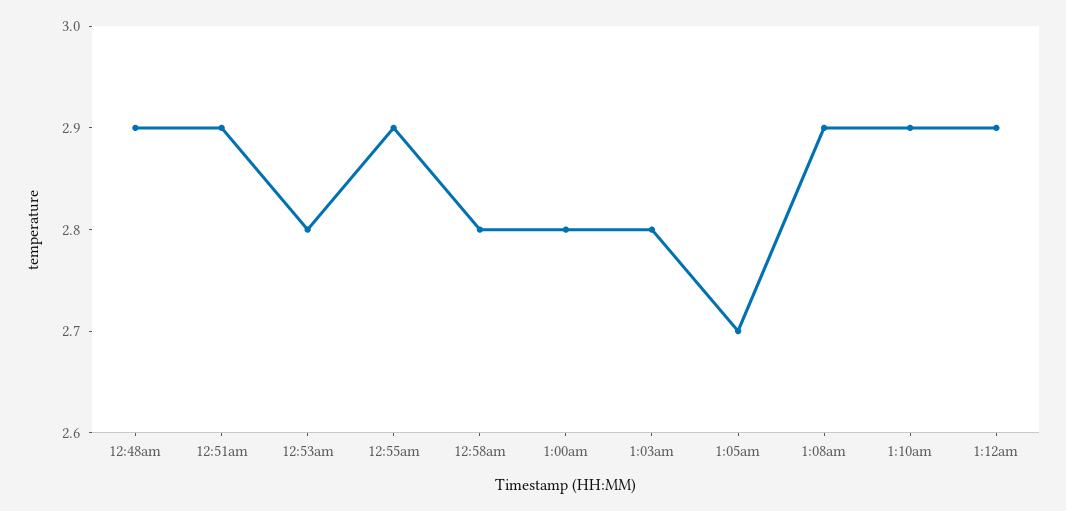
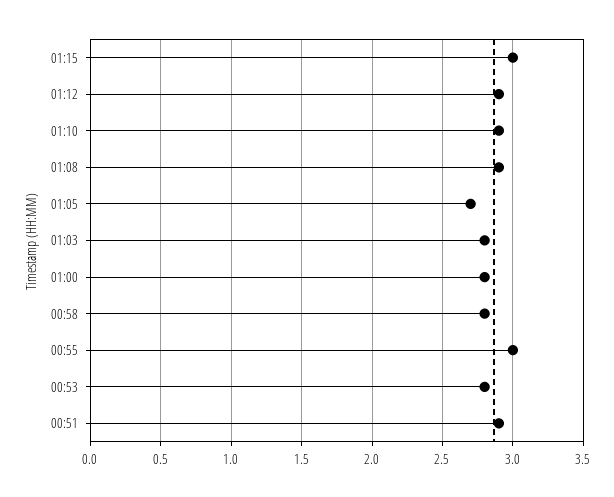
12:48am: 2.9 -> none
12:55am: 2.9 -> 3
01:15: none -> 3

